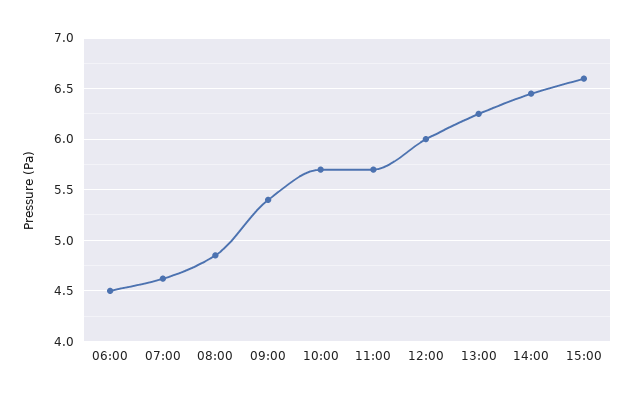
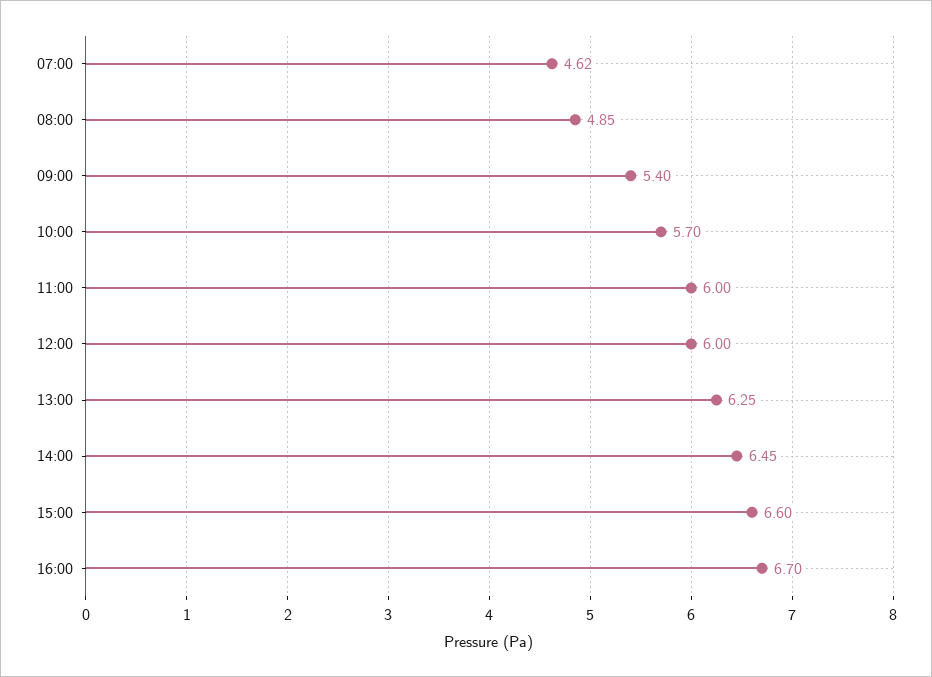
06:00: 4.5 -> none
11:00: 5.7 -> 6
16:00: none -> 6.7

